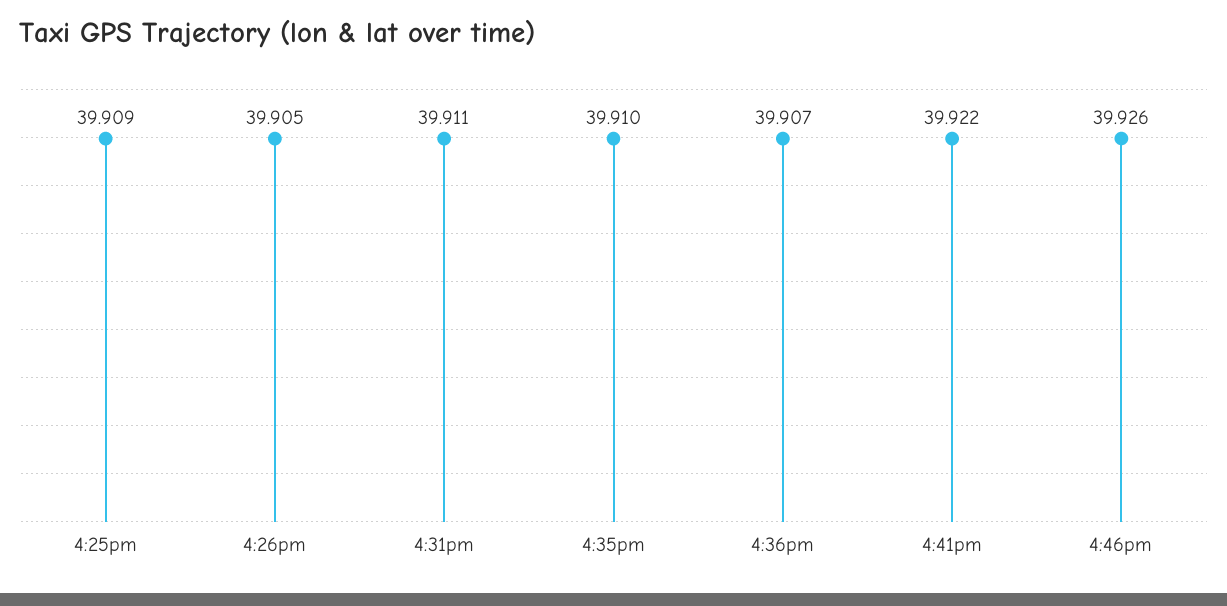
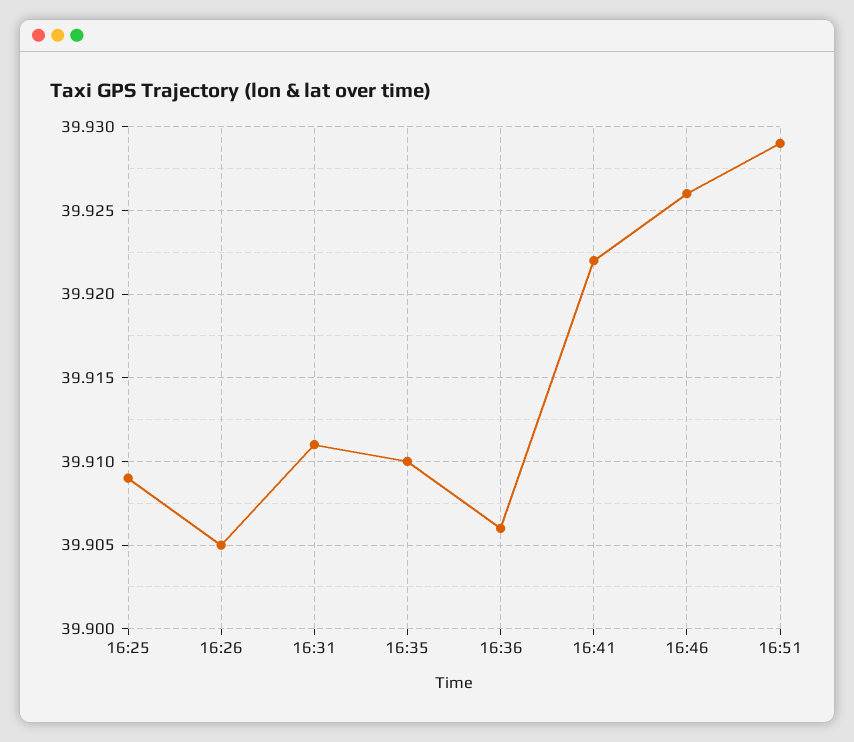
4:36pm: 39.907 -> 39.906
16:51: none -> 39.929

